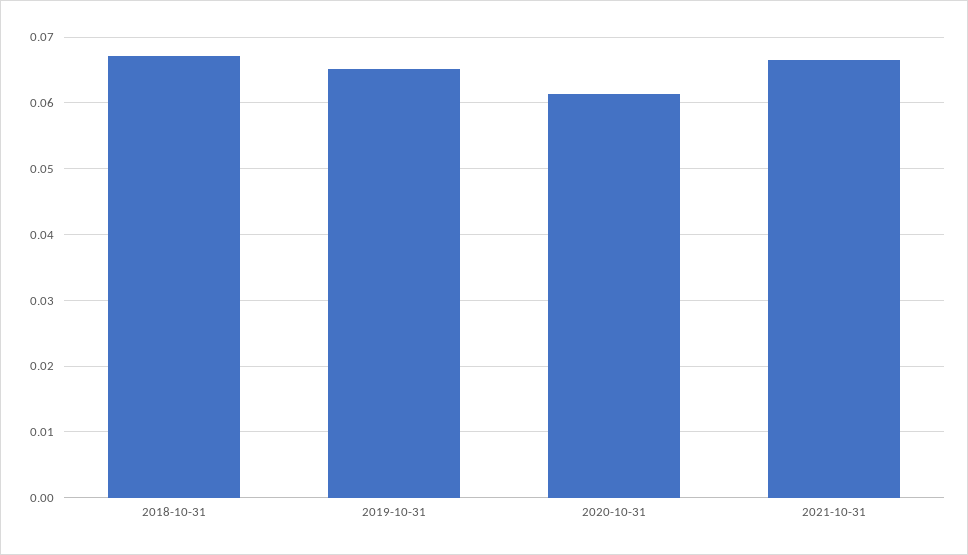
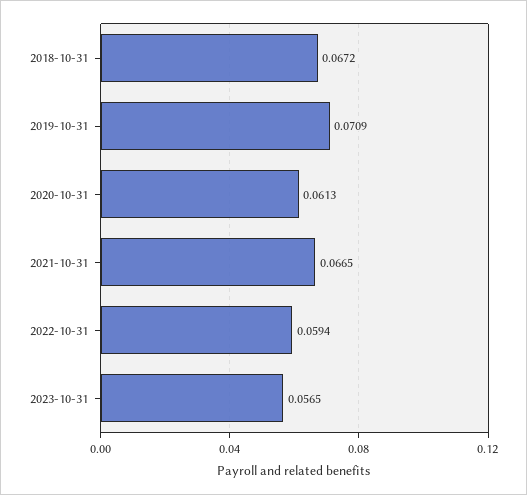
2019-10-31: 0.065 -> 0.0709
2022-10-31: none -> 0.0594
2023-10-31: none -> 0.0565

